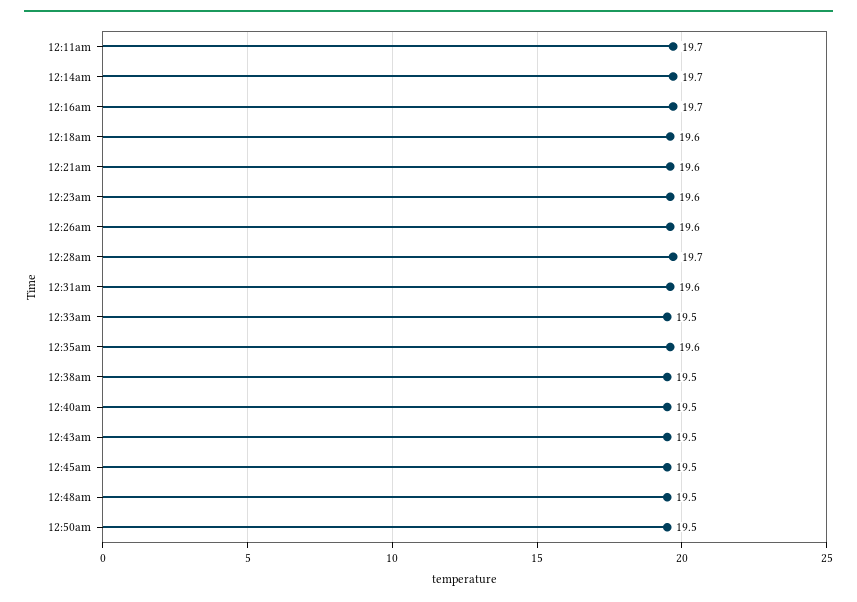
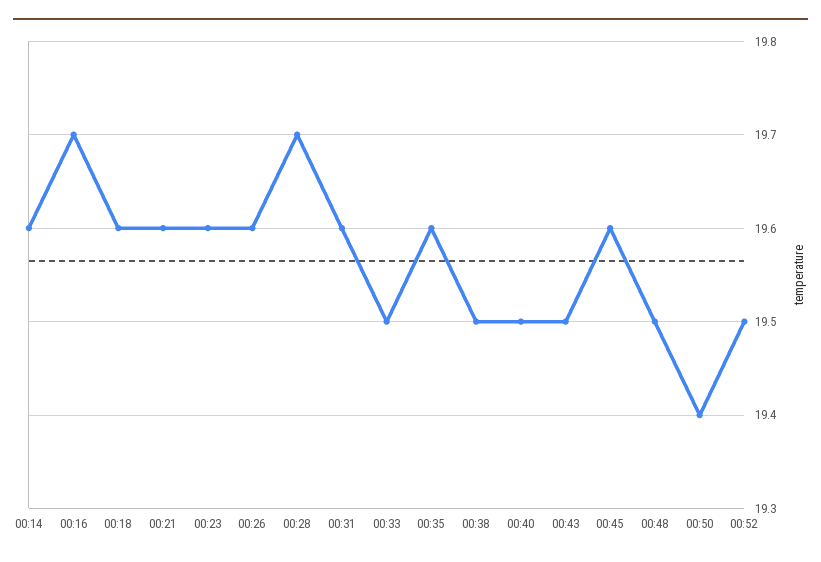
12:11am: 19.7 -> none
12:14am: 19.7 -> 19.6
12:45am: 19.5 -> 19.6
12:50am: 19.5 -> 19.4
00:52: none -> 19.5

